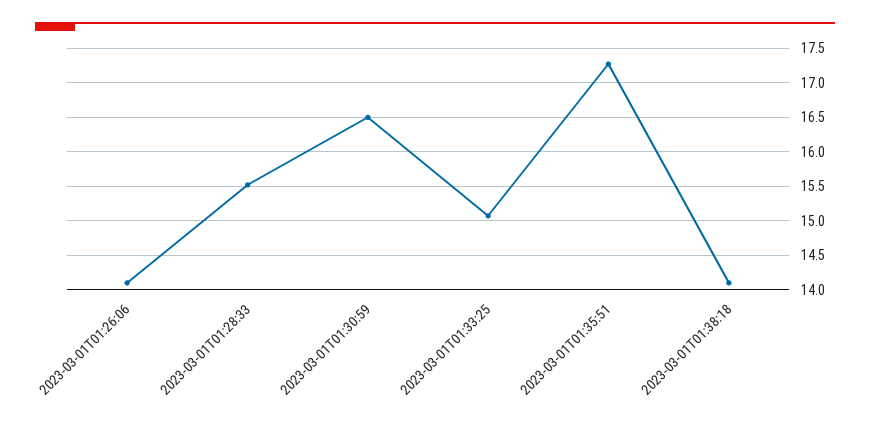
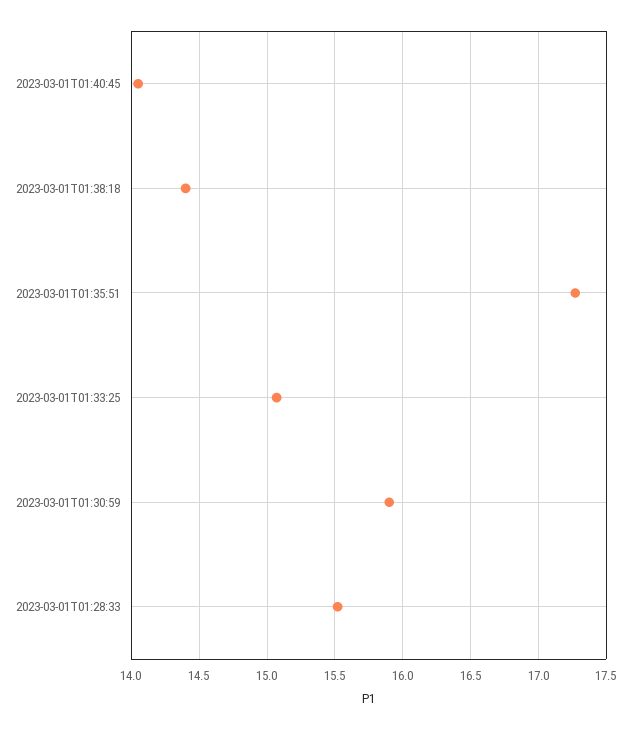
2023-03-01T01:26:06: 14.1 -> none
2023-03-01T01:30:59: 16.5 -> 15.9
2023-03-01T01:38:18: 14.1 -> 14.4
2023-03-01T01:40:45: none -> 14.05

